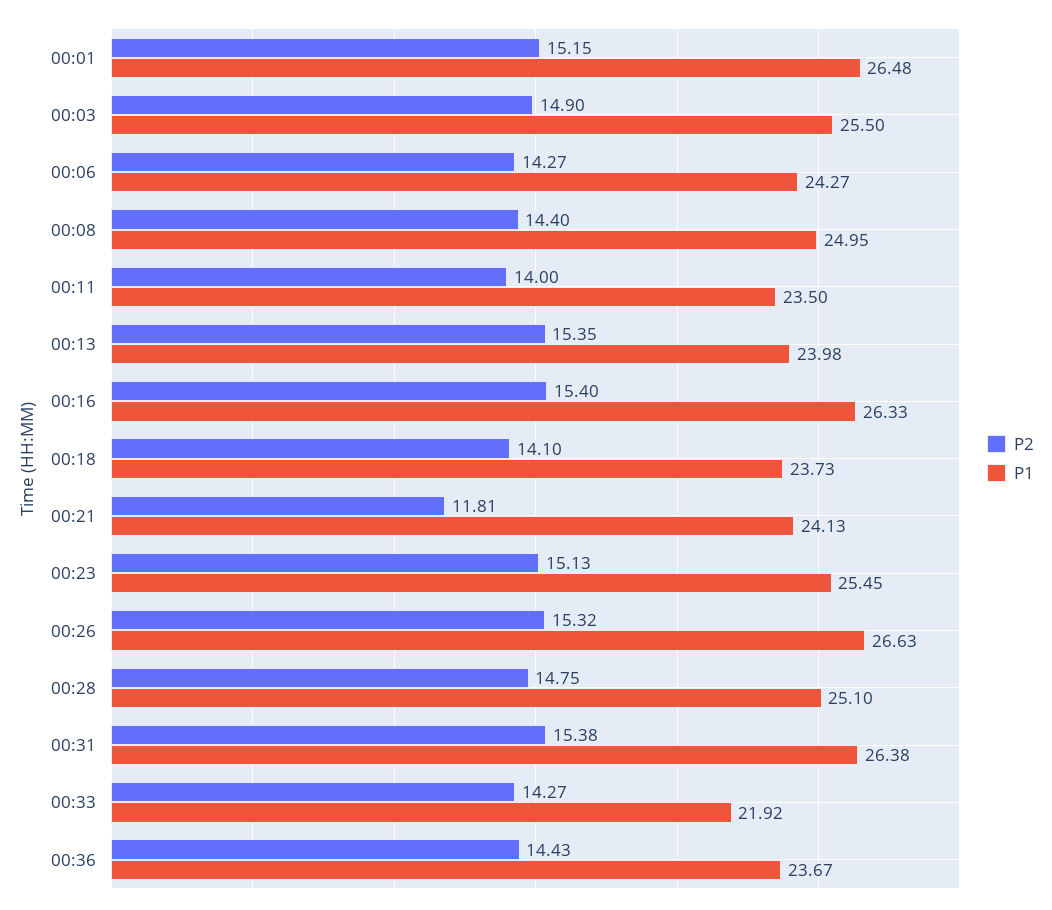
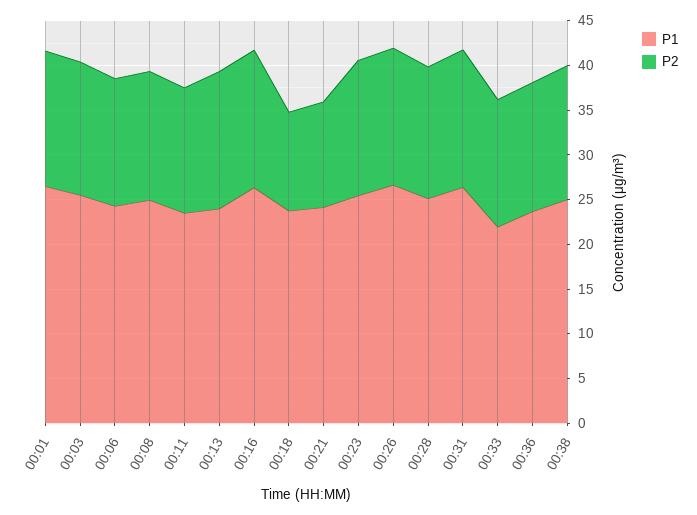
P2, 00:18: 14.1 -> 11
P1, 00:38: none -> 25
P2, 00:38: none -> 15

